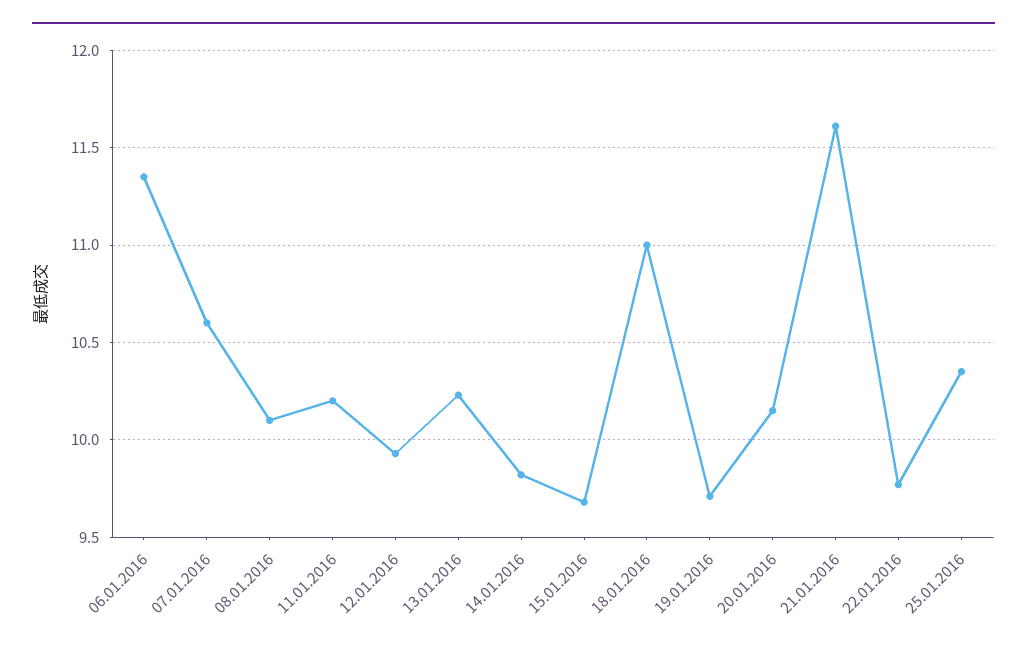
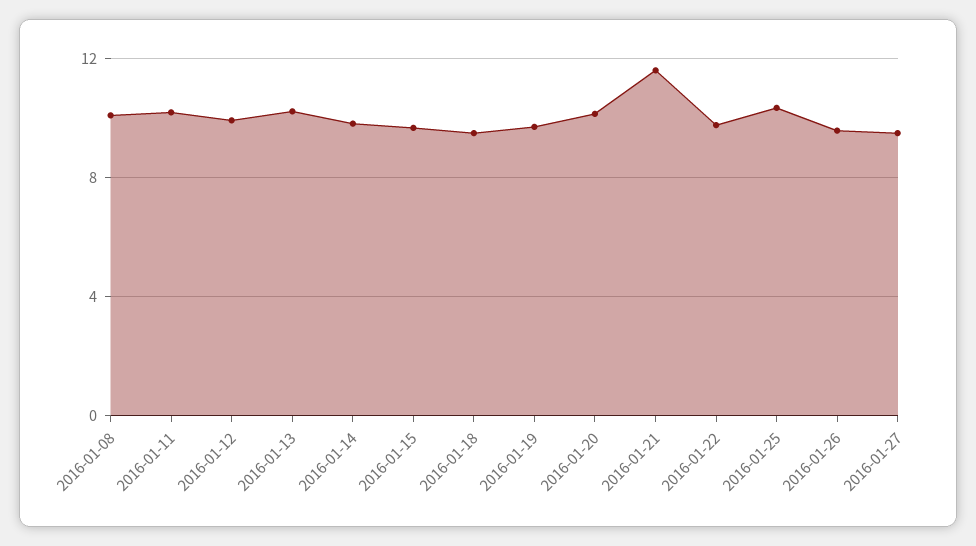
06.01.2016: 11.35 -> none
07.01.2016: 10.6 -> none
18.01.2016: 11 -> 9.5
2016-01-26: none -> 9.5
2016-01-27: none -> 9.5

